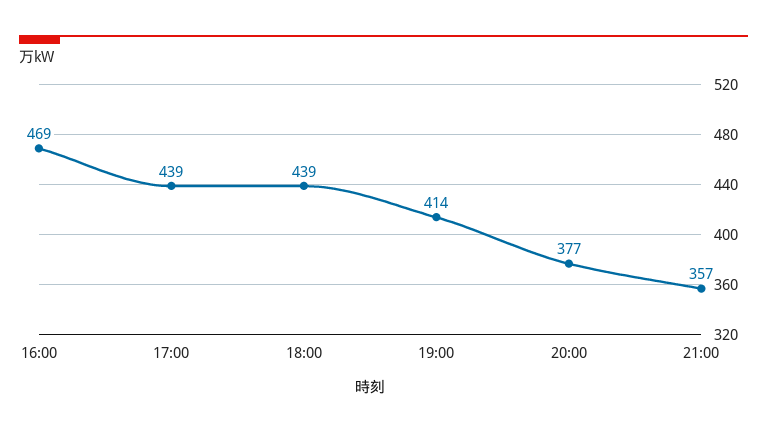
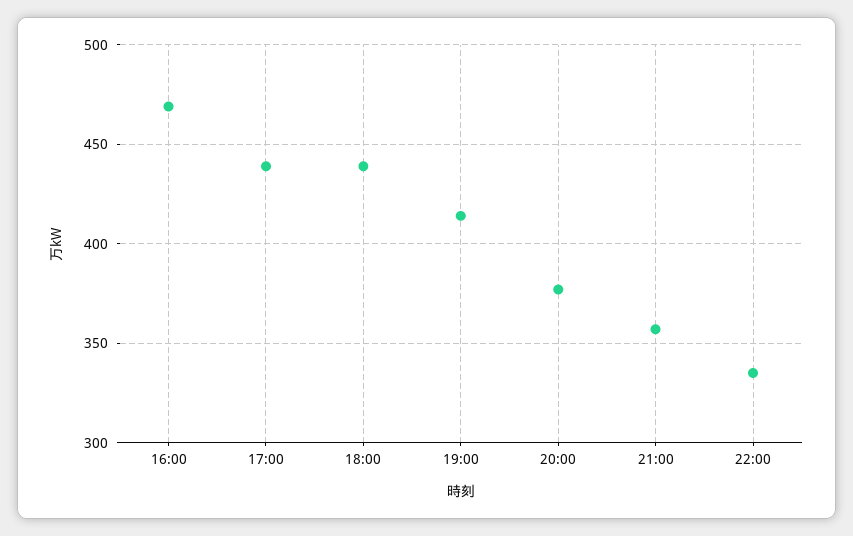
22:00: none -> 335

